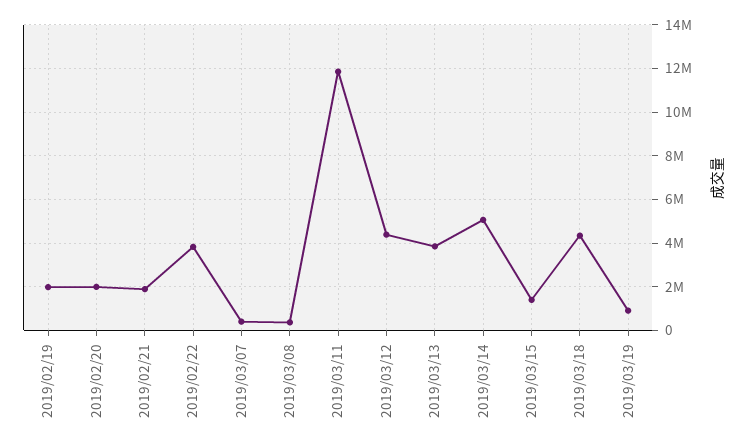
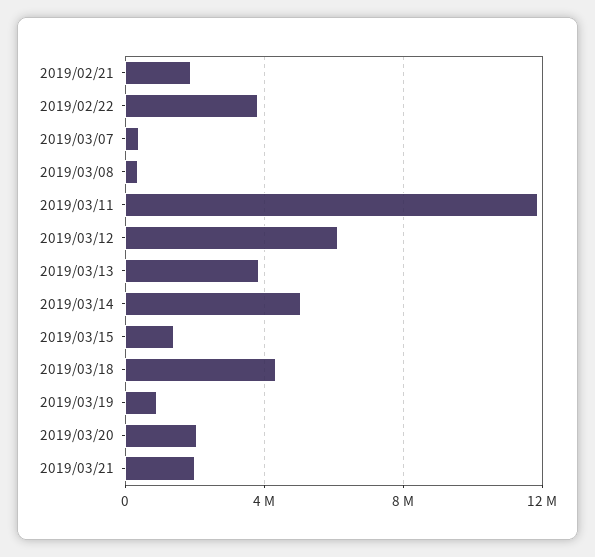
2019/02/19: 2000000 -> none
2019/02/20: 2000000 -> none
2019/03/12: 4500000 -> 6000000
2019/03/20: none -> 2000000
2019/03/21: none -> 2000000

